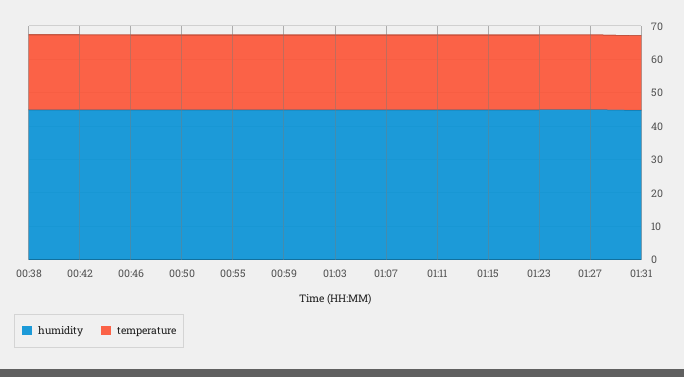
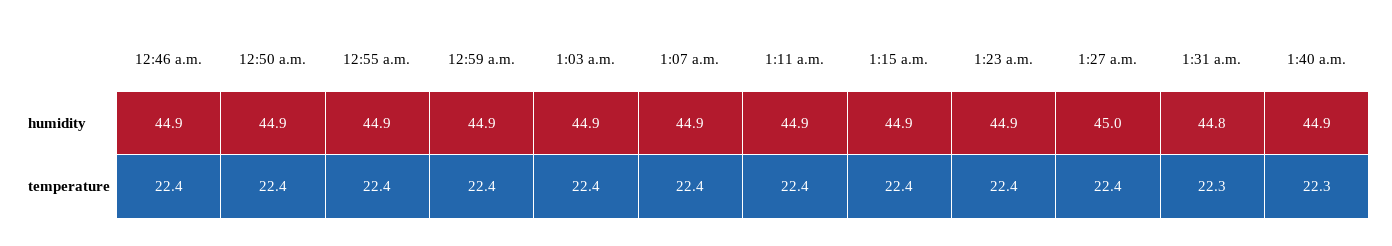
humidity, 00:38: 45 -> none
temperature, 00:38: 22.5 -> none
humidity, 00:42: 45 -> none
temperature, 00:42: 22.5 -> none
humidity, 1:40 a.m.: none -> 44.9
temperature, 1:40 a.m.: none -> 22.3

